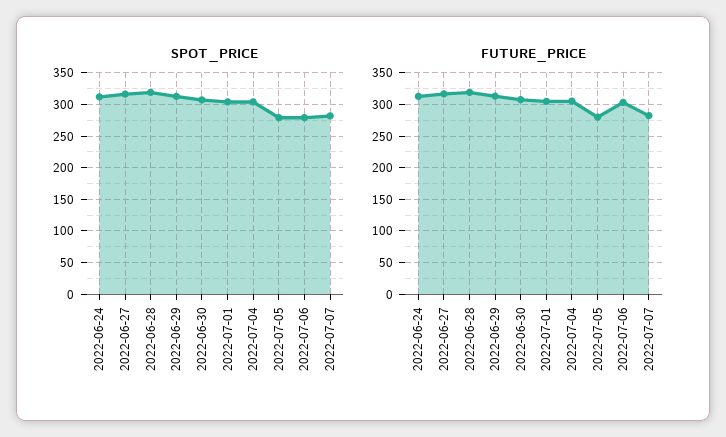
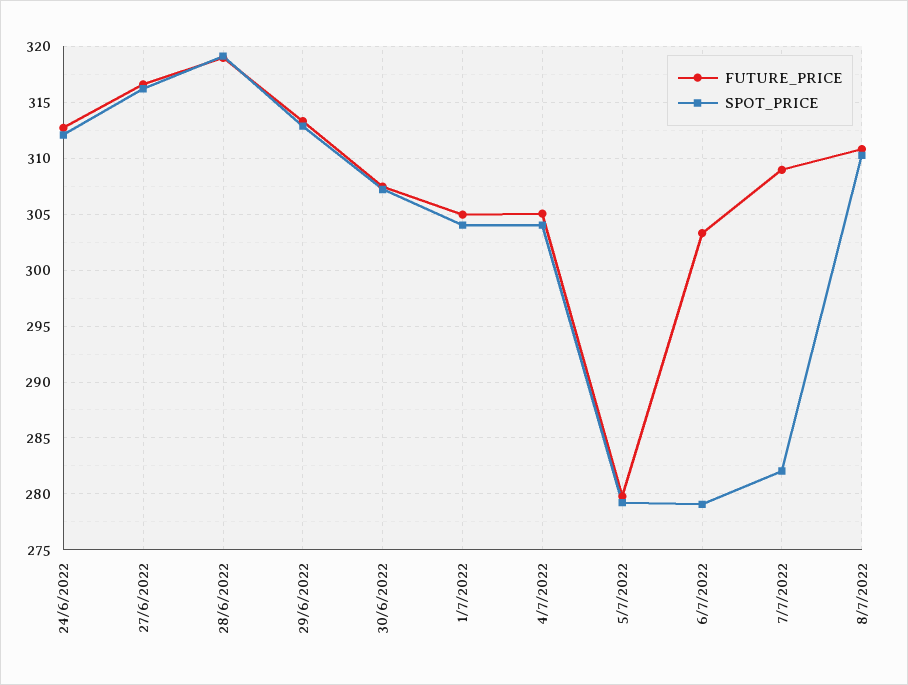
FUTURE_PRICE, 2022-07-07: 280 -> 309
FUTURE_PRICE, 8/7/2022: none -> 311
SPOT_PRICE, 8/7/2022: none -> 310

